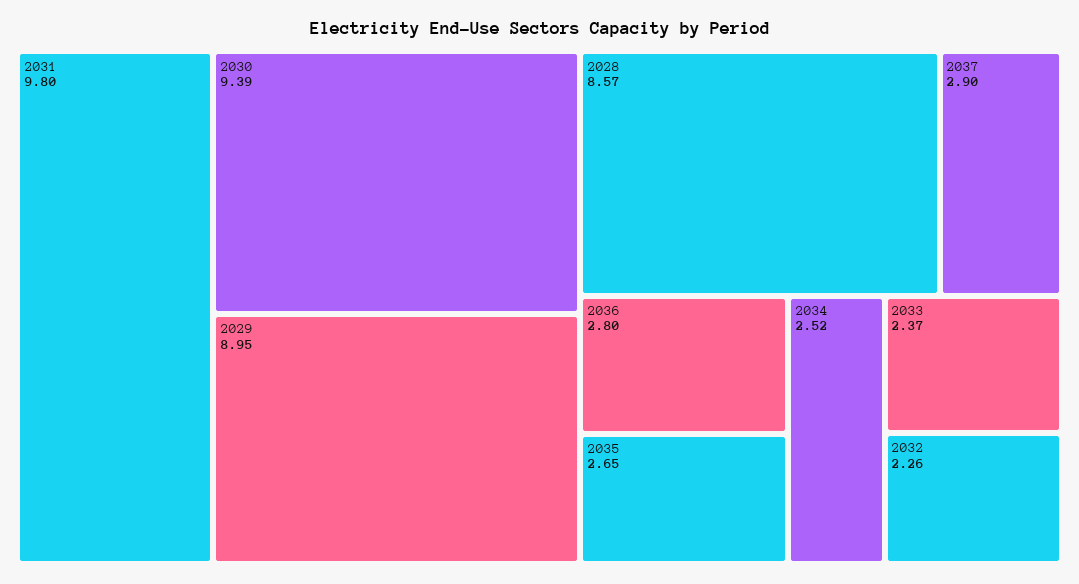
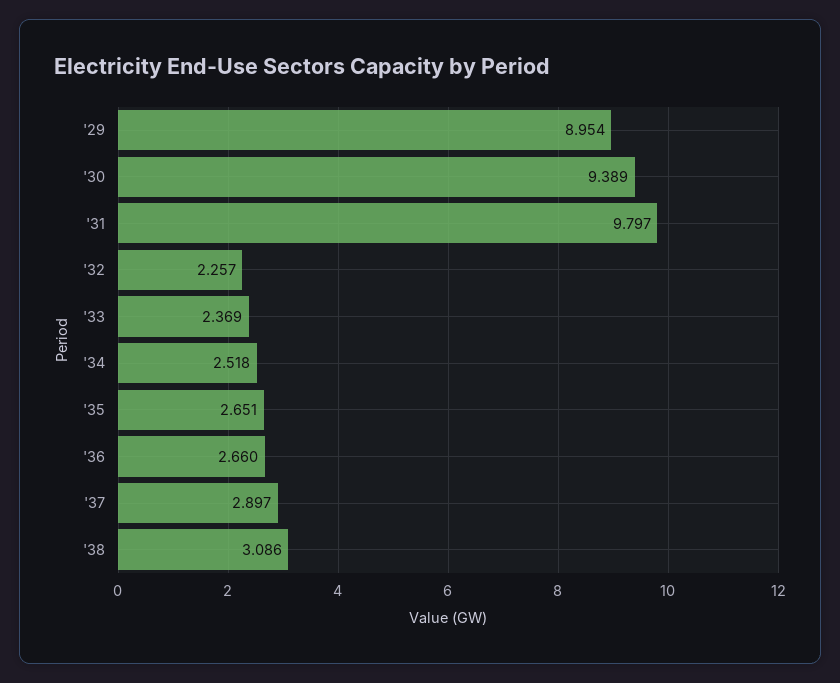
2028: 8.57 -> none
2036: 2.8 -> 2.66
'38: none -> 3.086

